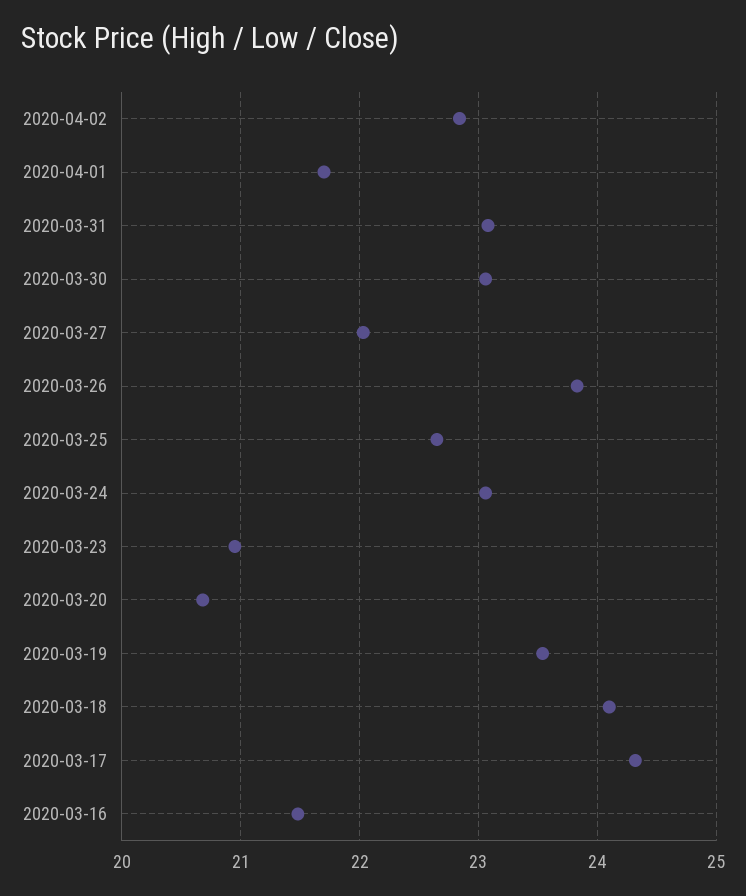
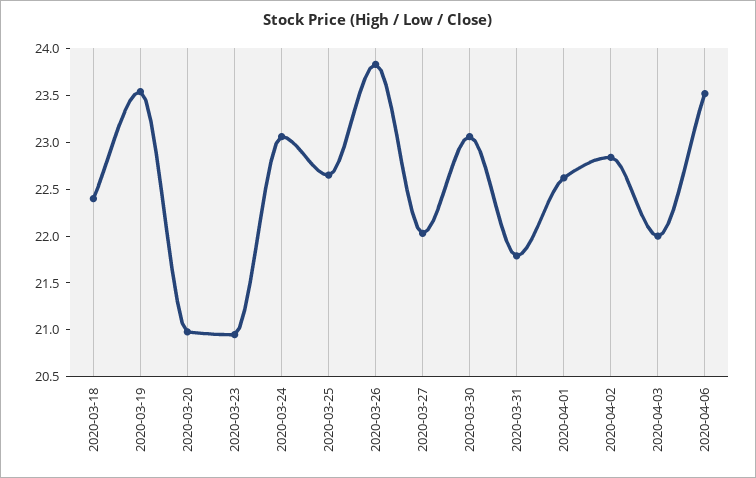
2020-04-01: 21.7 -> 22.6
2020-03-31: 23.1 -> 21.8
2020-03-20: 20.7 -> 21
2020-03-18: 24.1 -> 22.4
2020-03-17: 24.3 -> none
2020-03-16: 21.5 -> none
2020-04-03: none -> 22
2020-04-06: none -> 23.5

